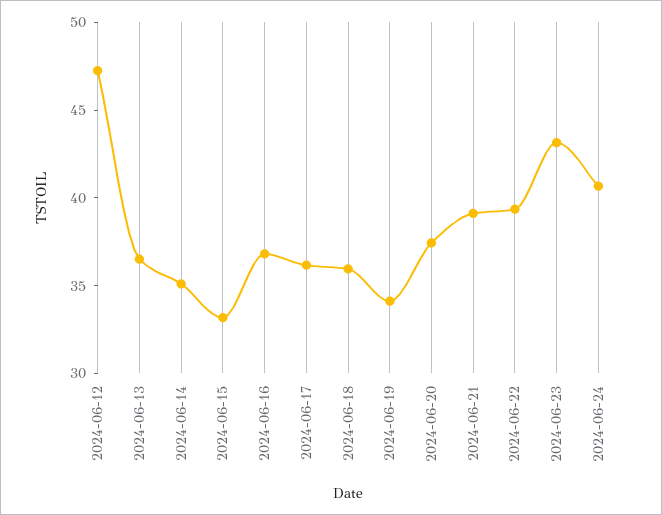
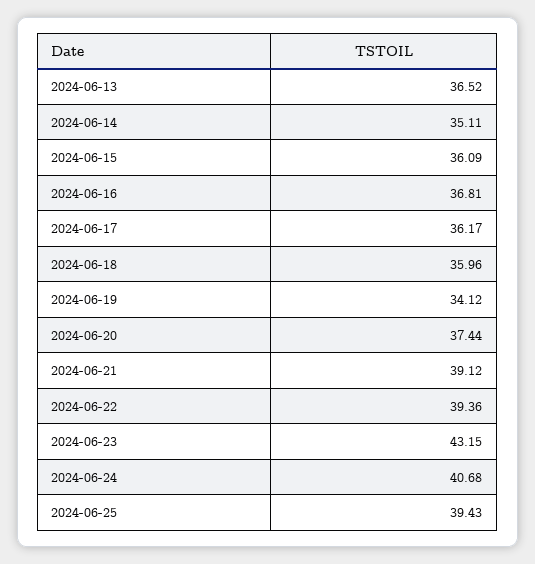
2024-06-12: 47 -> none
2024-06-15: 33 -> 36.09
2024-06-25: none -> 39.43

